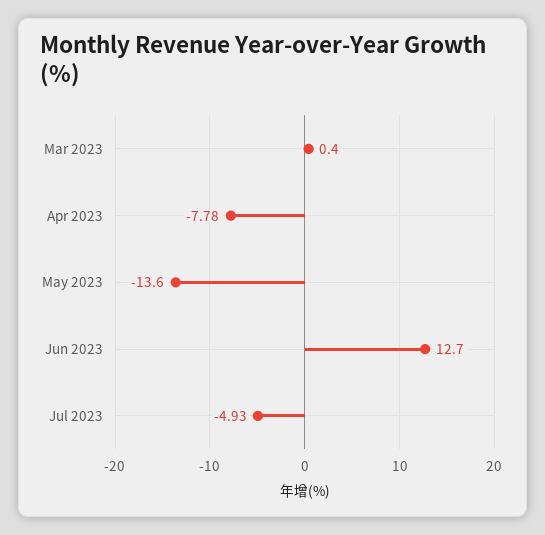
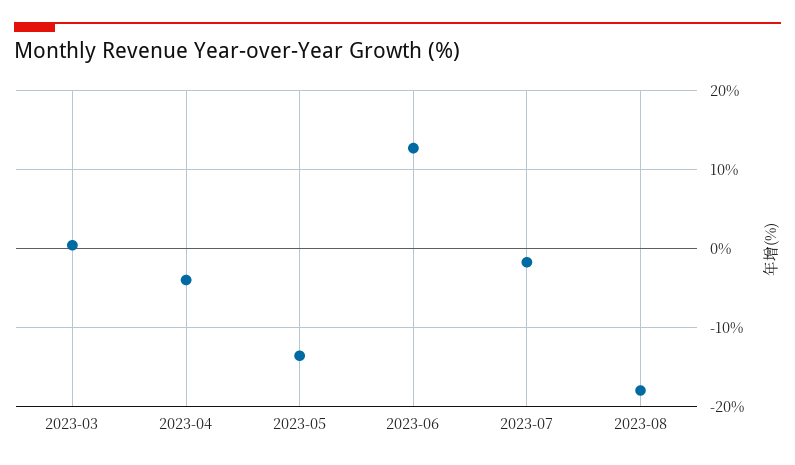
Apr 2023: -7.78 -> -4
Jul 2023: -4.93 -> -2
2023-08: none -> -18

